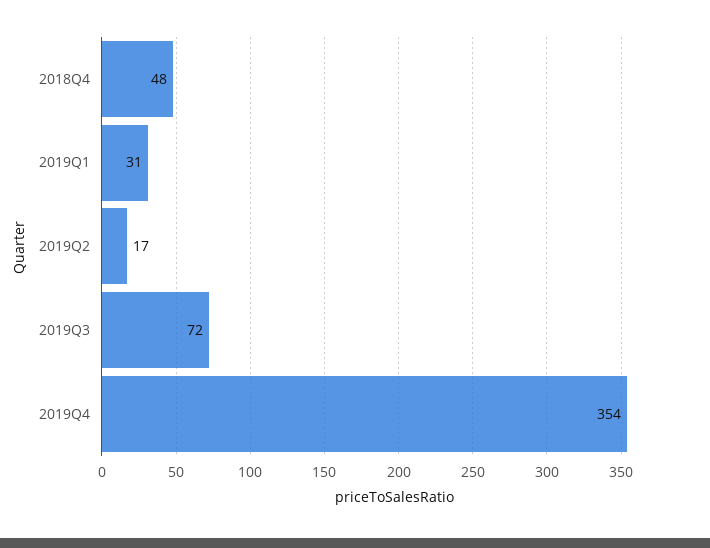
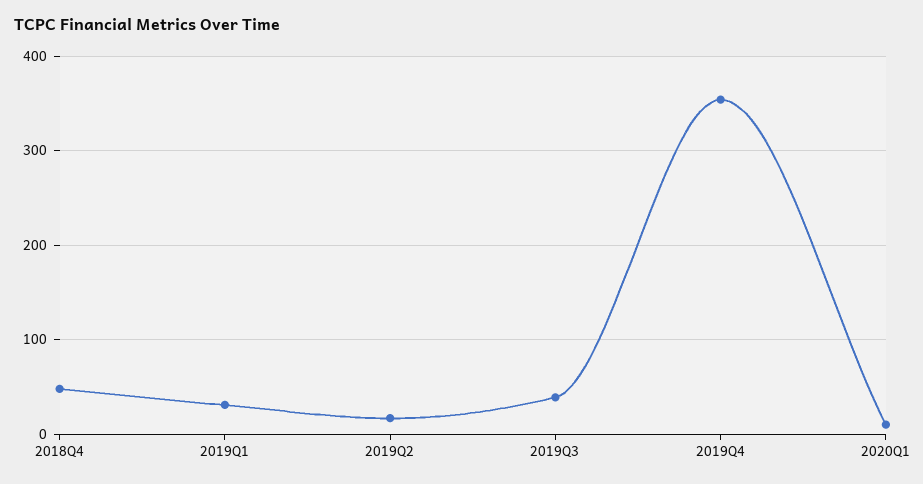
2019Q3: 72 -> 40
2020Q1: none -> 10

